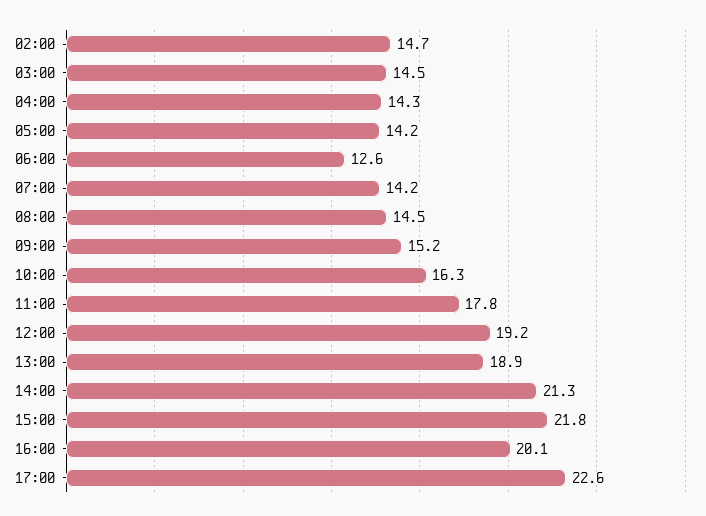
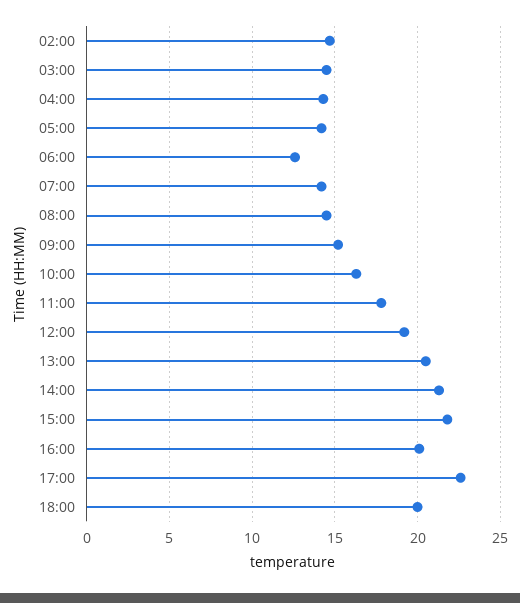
13:00: 18.9 -> 20.5
18:00: none -> 20

